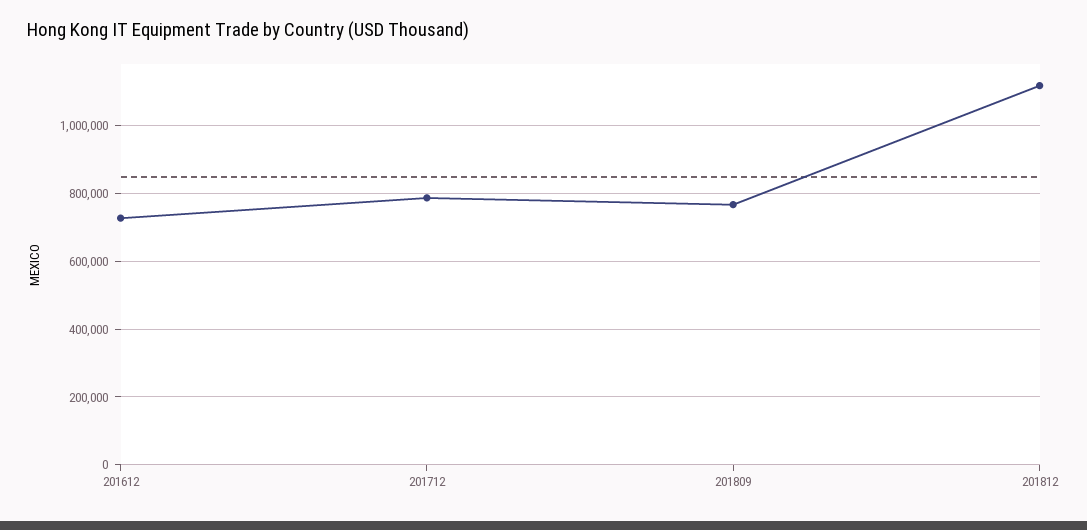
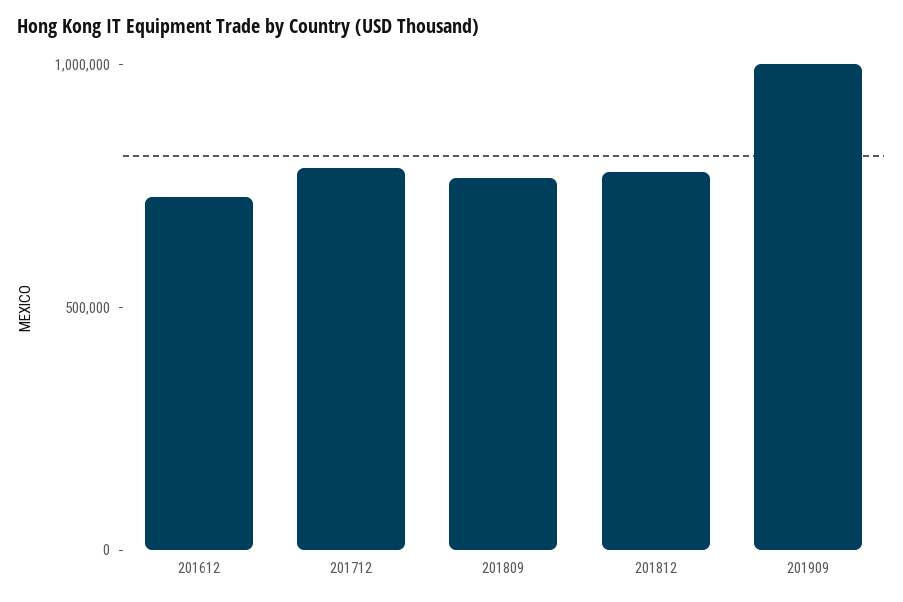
201812: 1120000 -> 800000
201909: none -> 1000000

